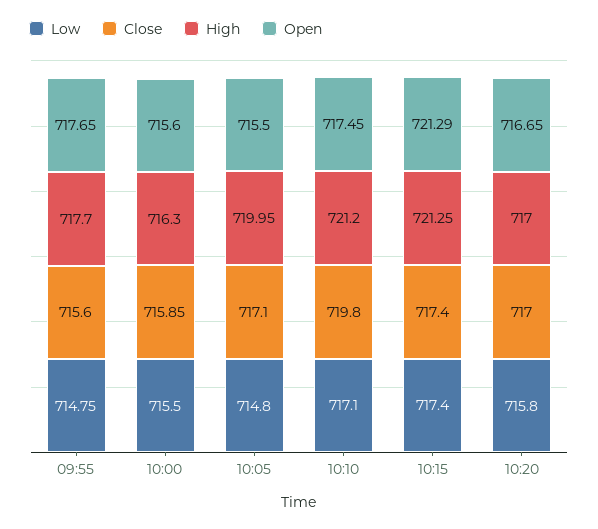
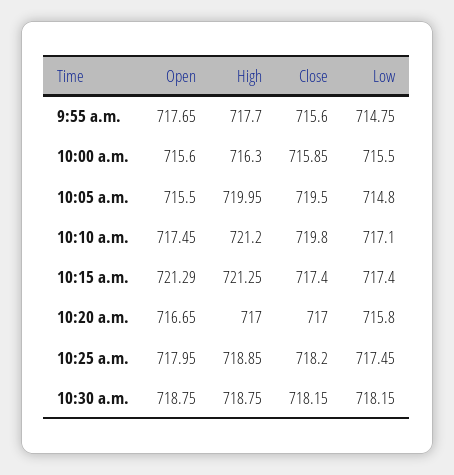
Close, 10:05: 717.1 -> 719.5
Open, 10:25 a.m.: none -> 717.95
High, 10:25 a.m.: none -> 718.85
Close, 10:25 a.m.: none -> 718.2
Low, 10:25 a.m.: none -> 717.45
Open, 10:30 a.m.: none -> 718.75
High, 10:30 a.m.: none -> 718.75
Close, 10:30 a.m.: none -> 718.15
Low, 10:30 a.m.: none -> 718.15

